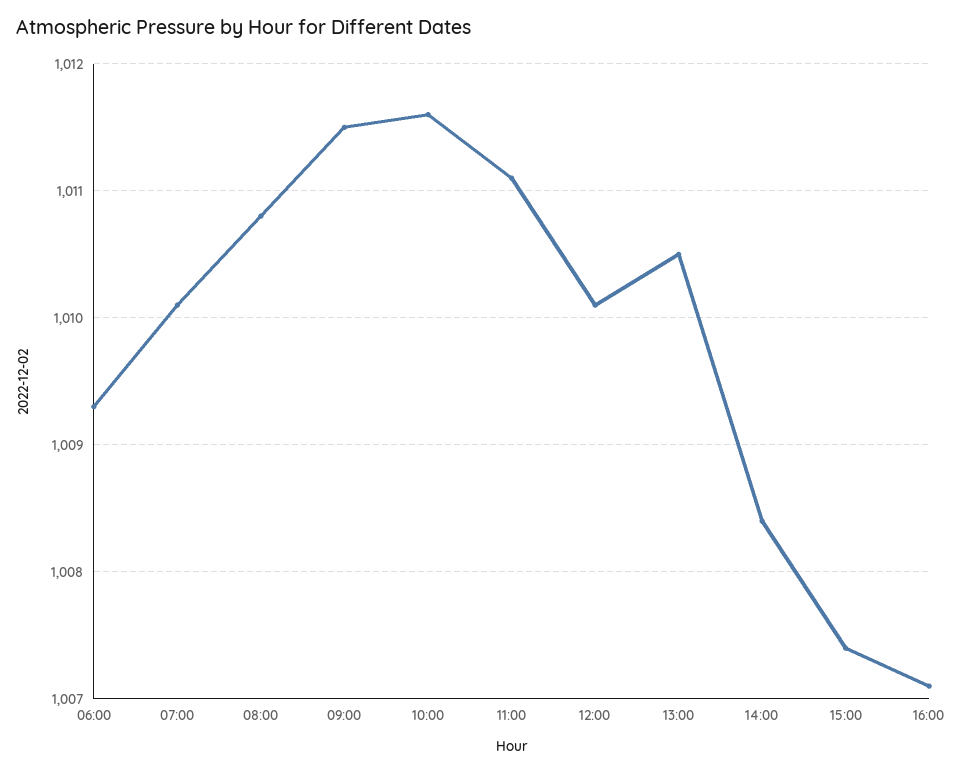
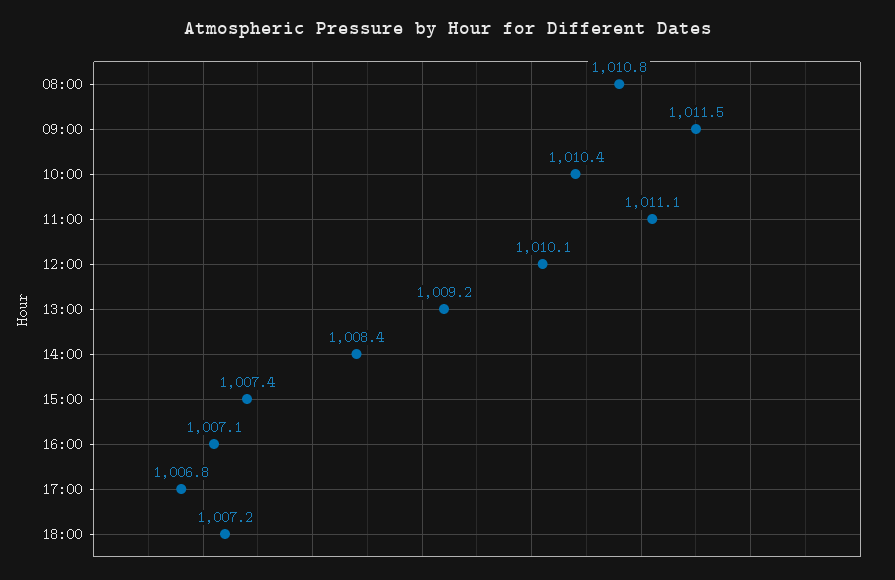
06:00: 1009.3 -> none
07:00: 1010.1 -> none
10:00: 1011.6 -> 1010.4
13:00: 1010.5 -> 1009.2
17:00: none -> 1006.8
18:00: none -> 1007.2

